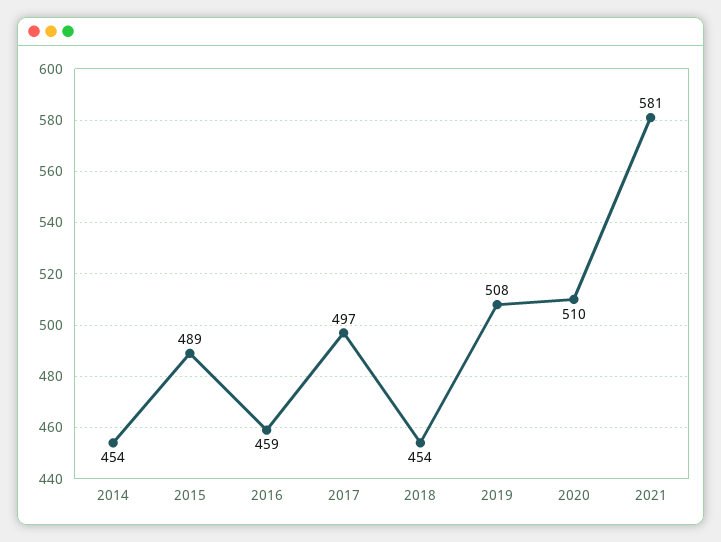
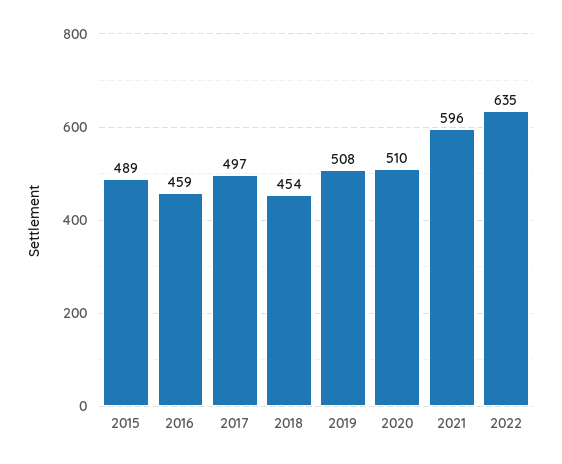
2014: 454 -> none
2021: 581 -> 596
2022: none -> 635

